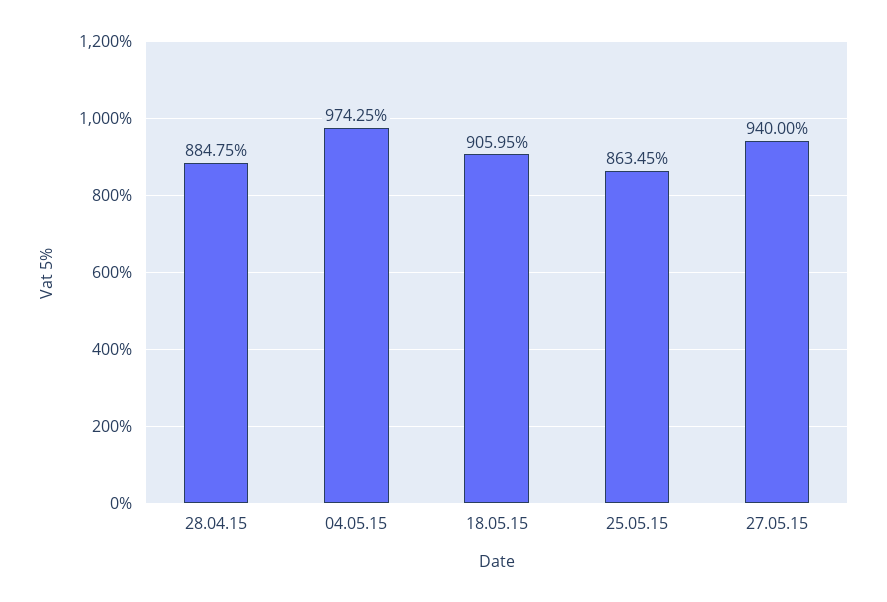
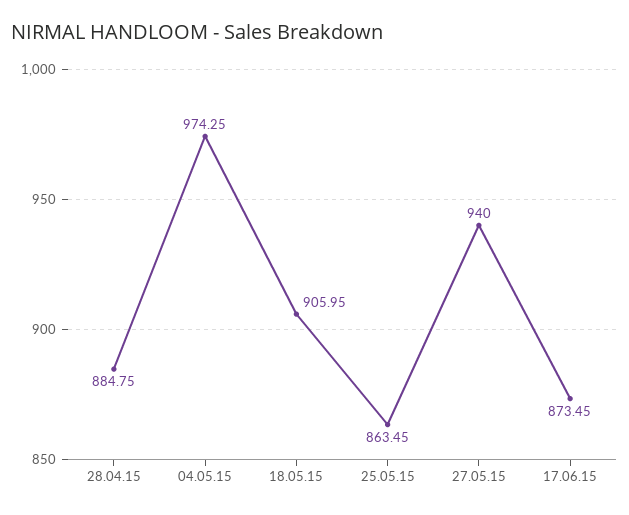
17.06.15: none -> 873.45

